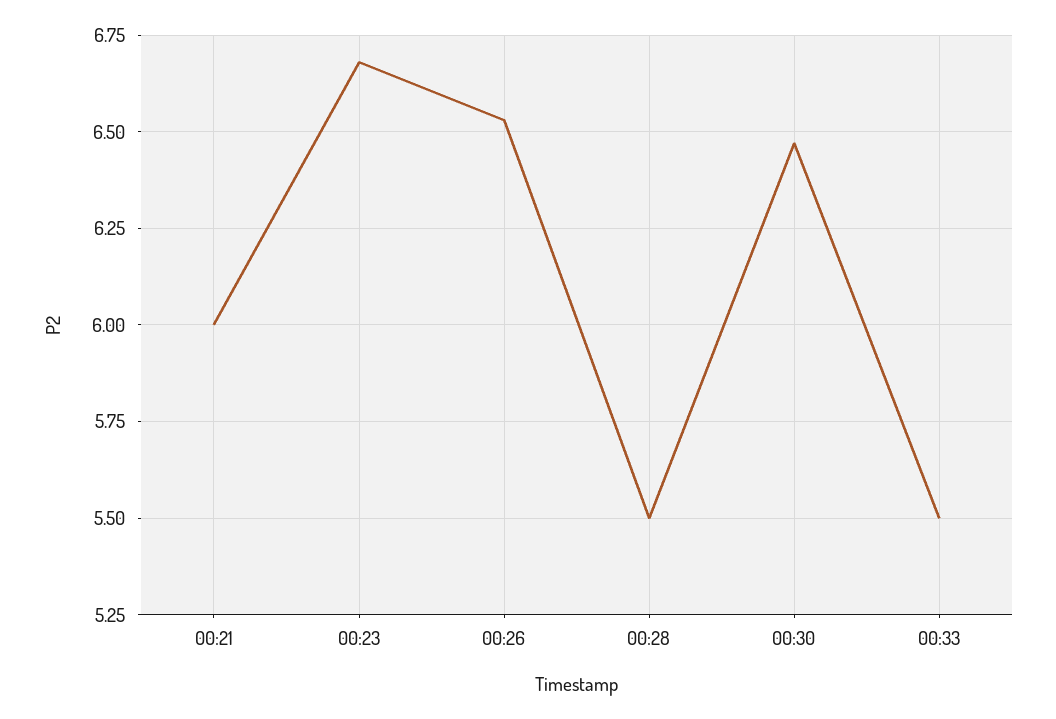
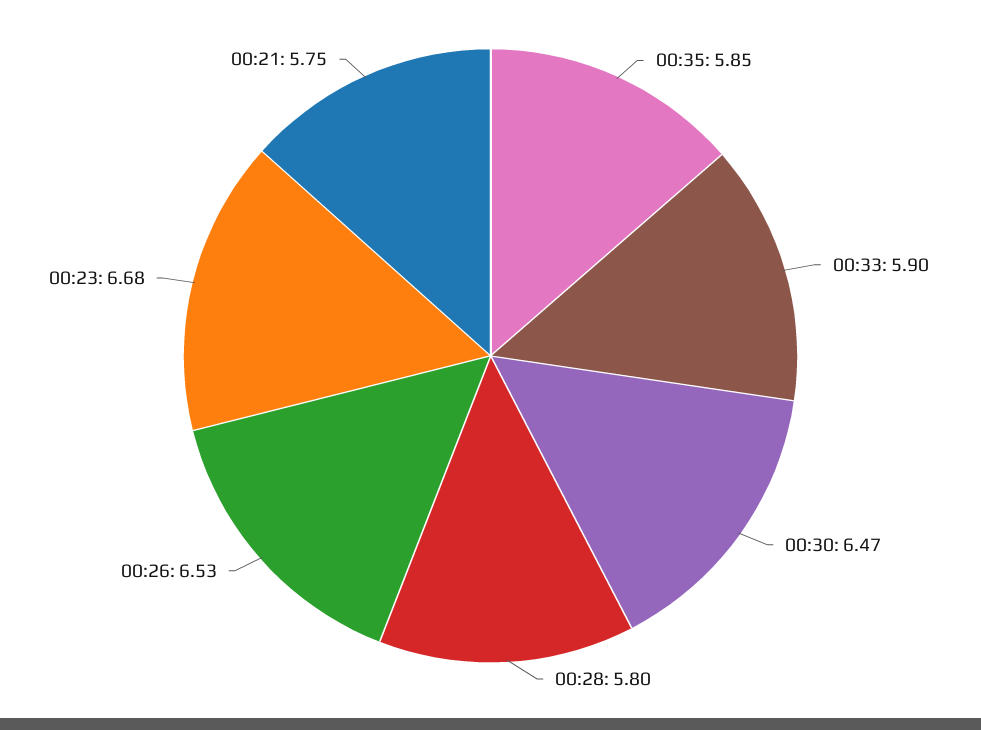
00:21: 6 -> 5.75
00:28: 5.5 -> 5.8
00:33: 5.5 -> 5.9
00:35: none -> 5.85

